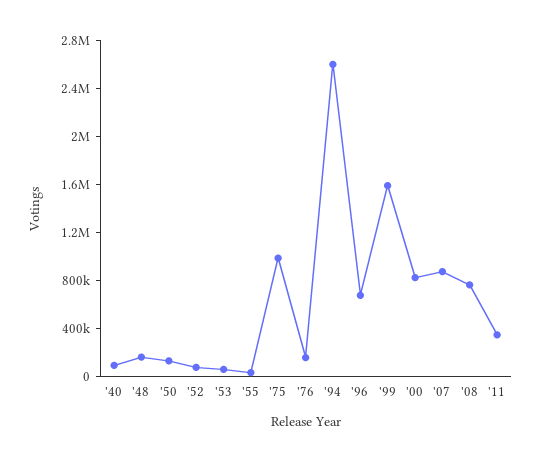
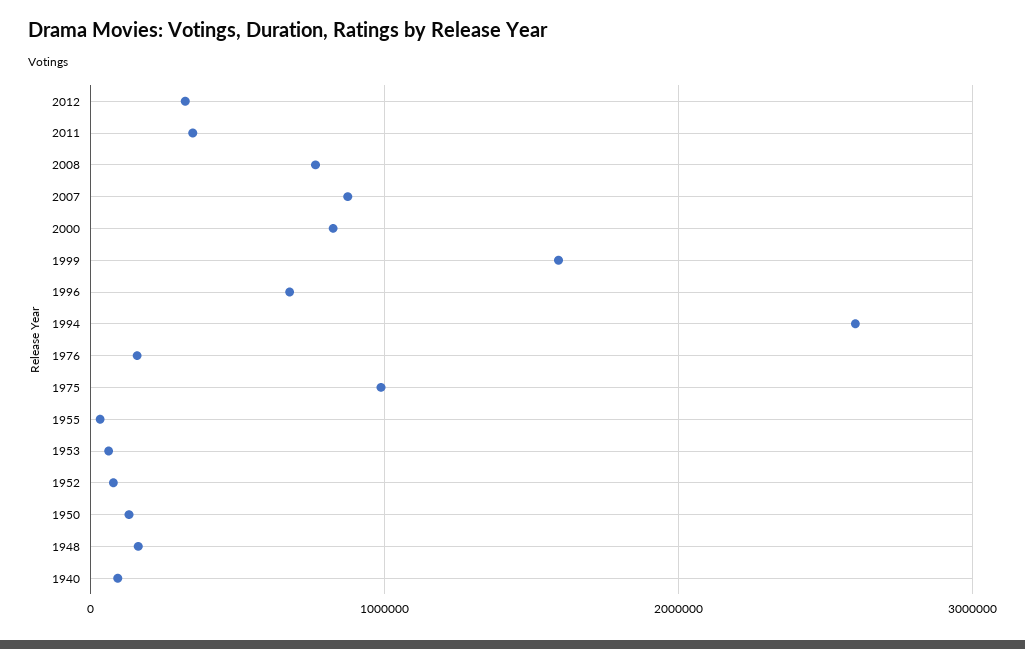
2012: none -> 300000

